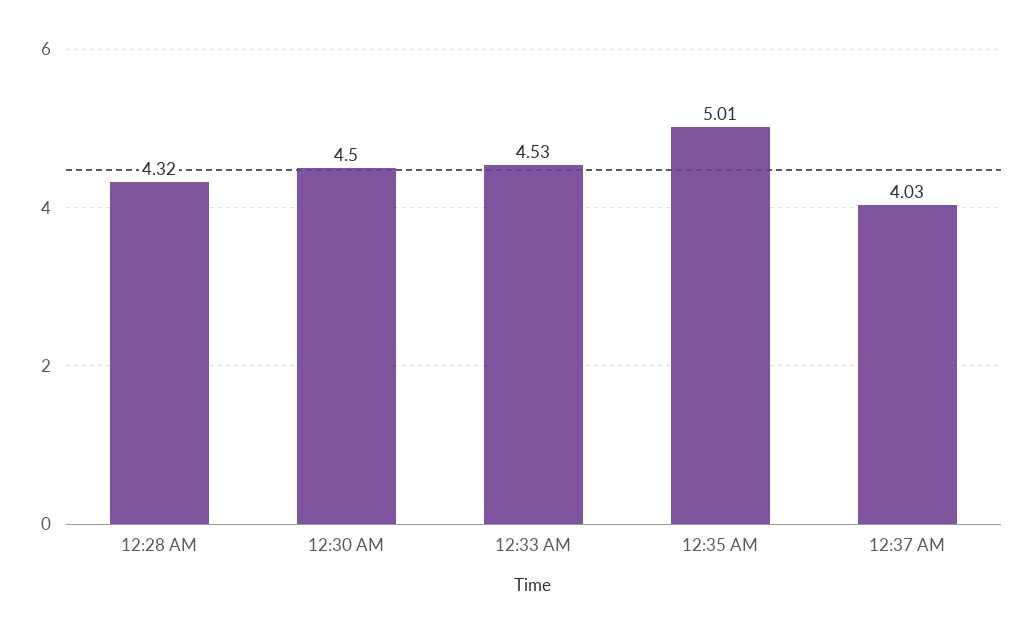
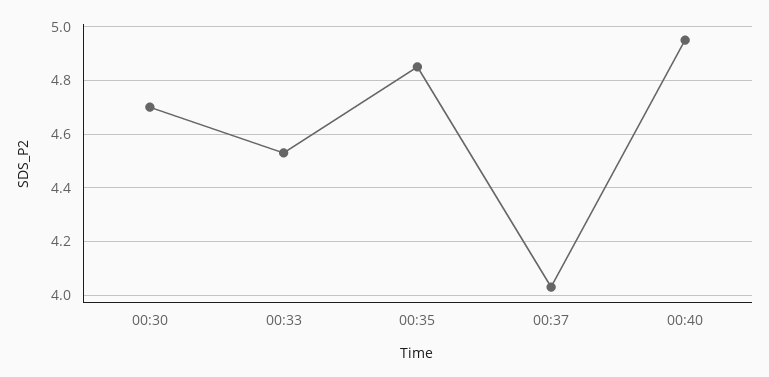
12:28 AM: 4.32 -> none
12:30 AM: 4.5 -> 4.7
12:35 AM: 5.01 -> 4.85
00:40: none -> 4.95

